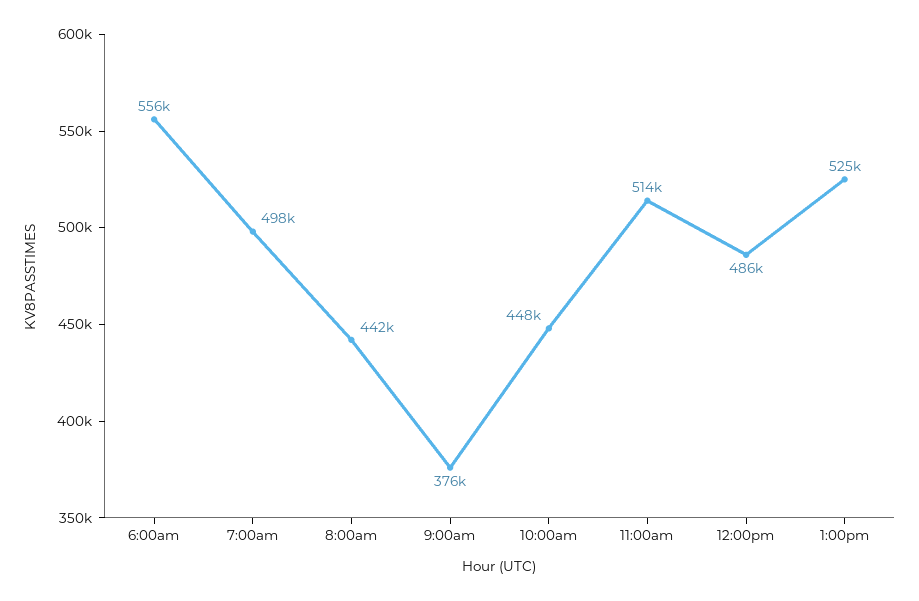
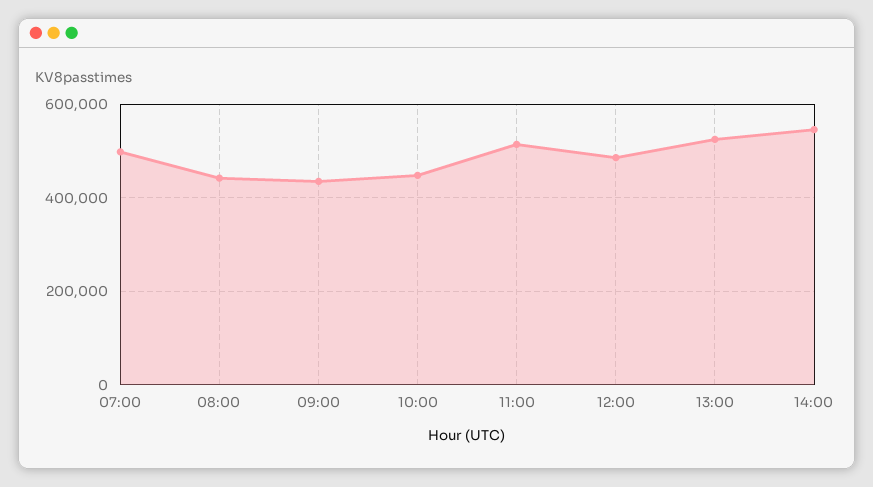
6:00am: 556000 -> none
9:00am: 376000 -> 440000
14:00: none -> 540000

